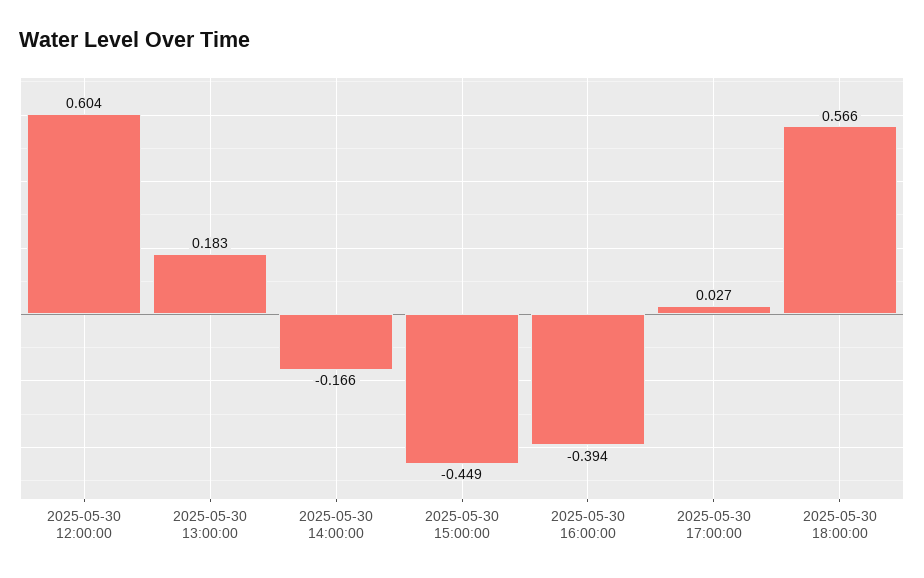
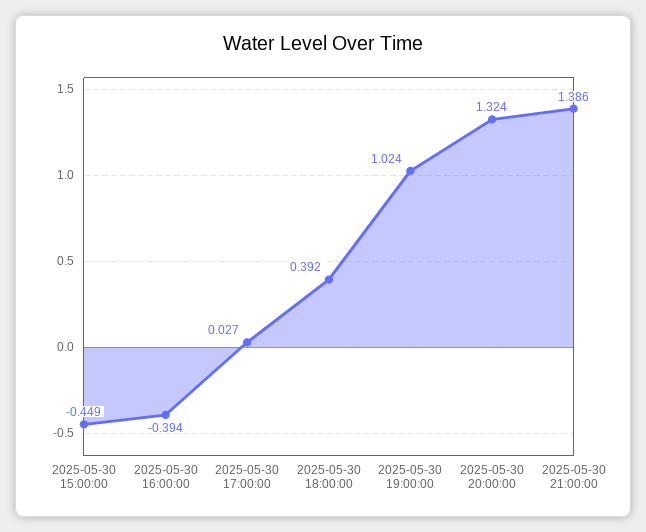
2025-05-30 12:00:00: 0.604 -> none
2025-05-30 13:00:00: 0.183 -> none
2025-05-30 14:00:00: -0.166 -> none
2025-05-30 18:00:00: 0.566 -> 0.392
2025-05-30 19:00:00: none -> 1.024
2025-05-30 20:00:00: none -> 1.324
2025-05-30 21:00:00: none -> 1.386

